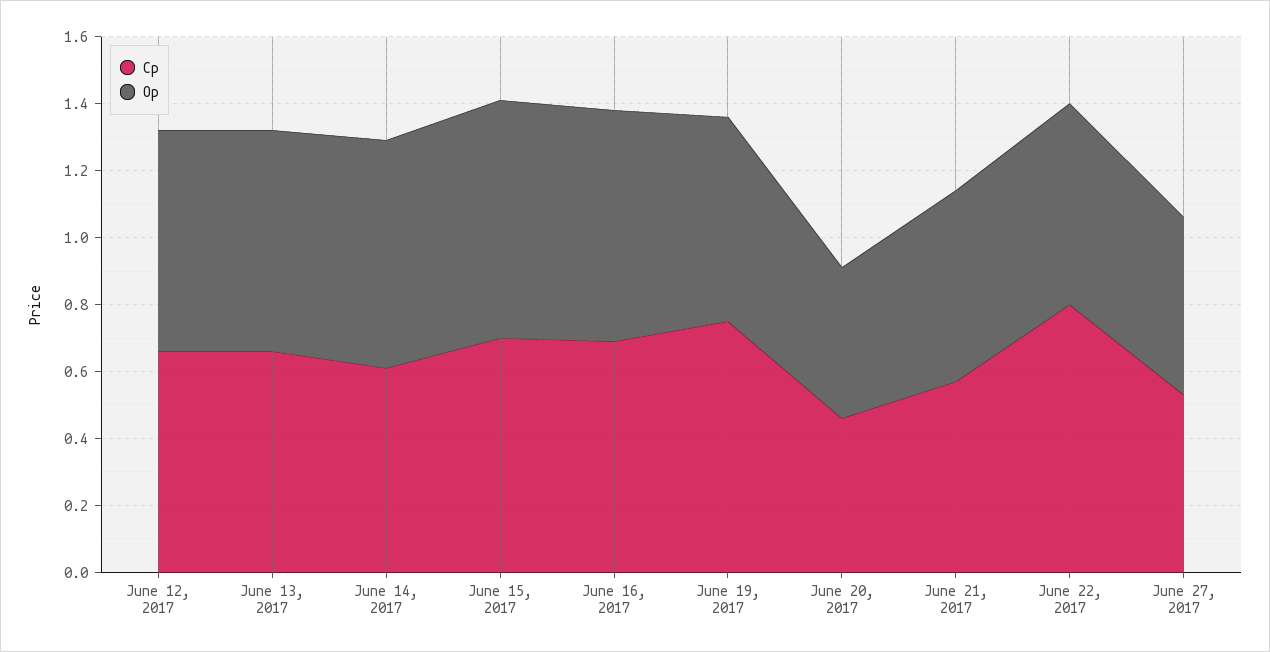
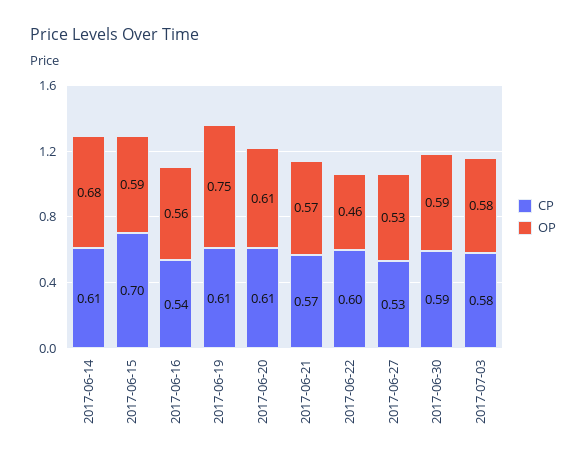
Cp, June 12, 2017: 0.65 -> none
Op, June 12, 2017: 0.65 -> none
Cp, June 13, 2017: 0.65 -> none
Op, June 13, 2017: 0.65 -> none
Op, June 15, 2017: 0.7 -> 0.59
Cp, June 16, 2017: 0.7 -> 0.54
Op, June 16, 2017: 0.7 -> 0.56
Cp, June 19, 2017: 0.75 -> 0.61
Op, June 19, 2017: 0.6 -> 0.75
Cp, June 20, 2017: 0.45 -> 0.61
Op, June 20, 2017: 0.45 -> 0.61
Cp, June 22, 2017: 0.8 -> 0.6
Op, June 22, 2017: 0.6 -> 0.46
Cp, 2017-06-30: none -> 0.59
Op, 2017-06-30: none -> 0.59
Cp, 2017-07-03: none -> 0.58
Op, 2017-07-03: none -> 0.58

